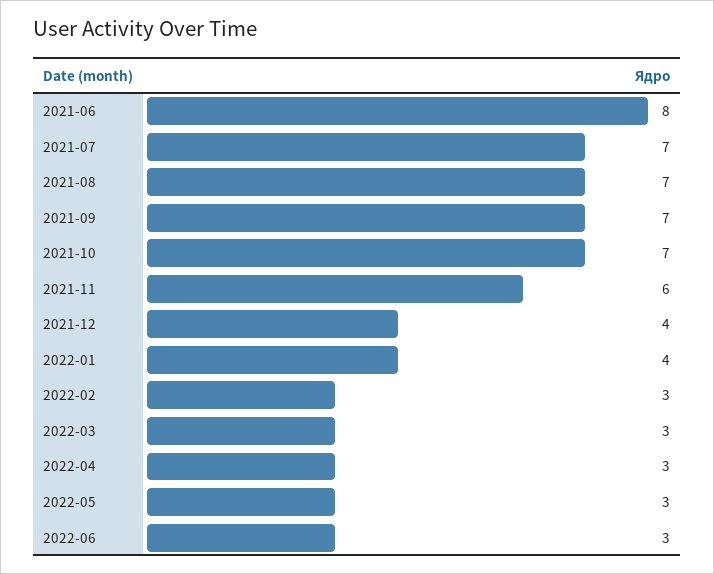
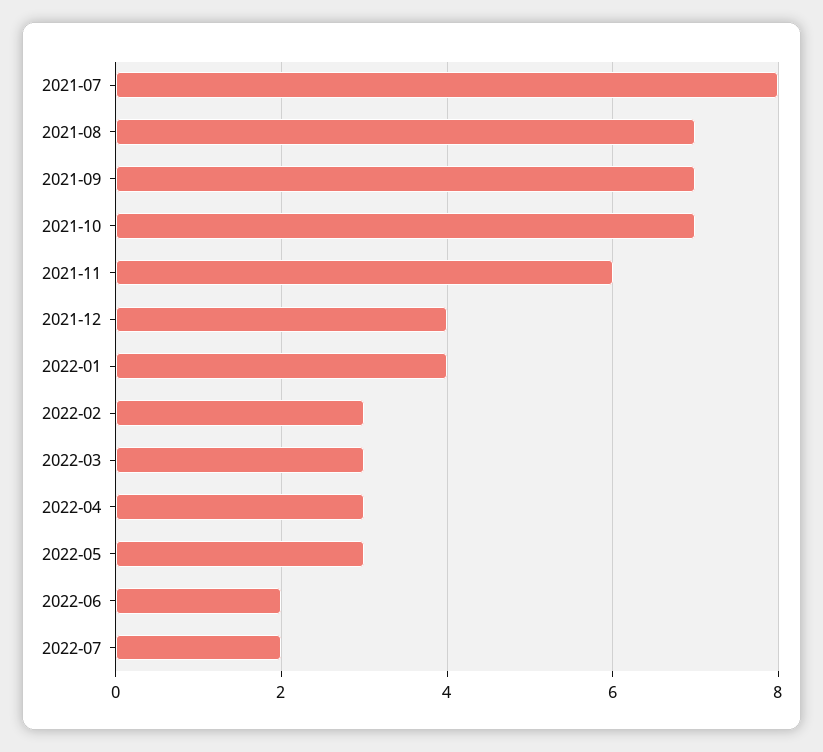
2021-06: 8 -> none
2021-07: 7 -> 8
2022-06: 3 -> 2
2022-07: none -> 2

